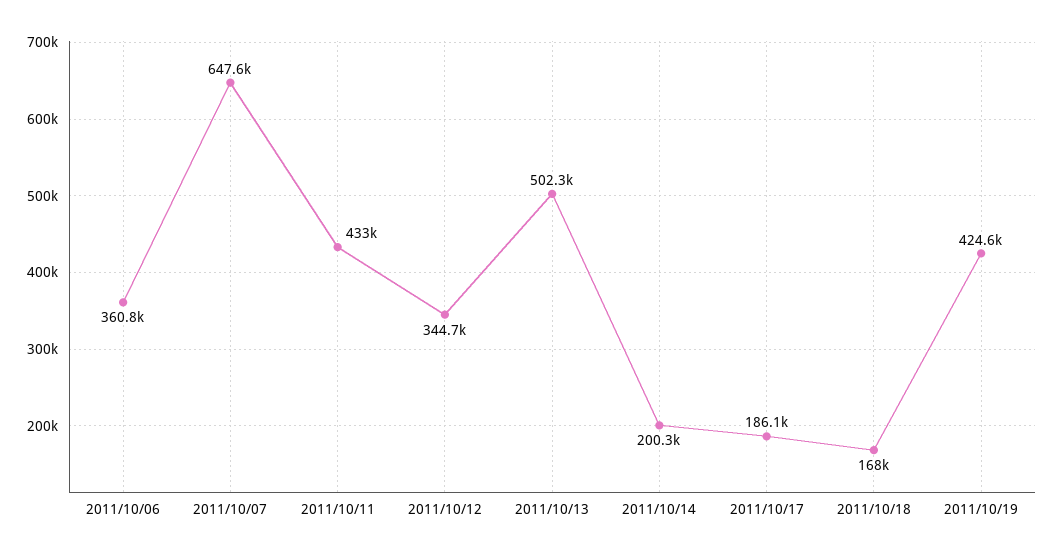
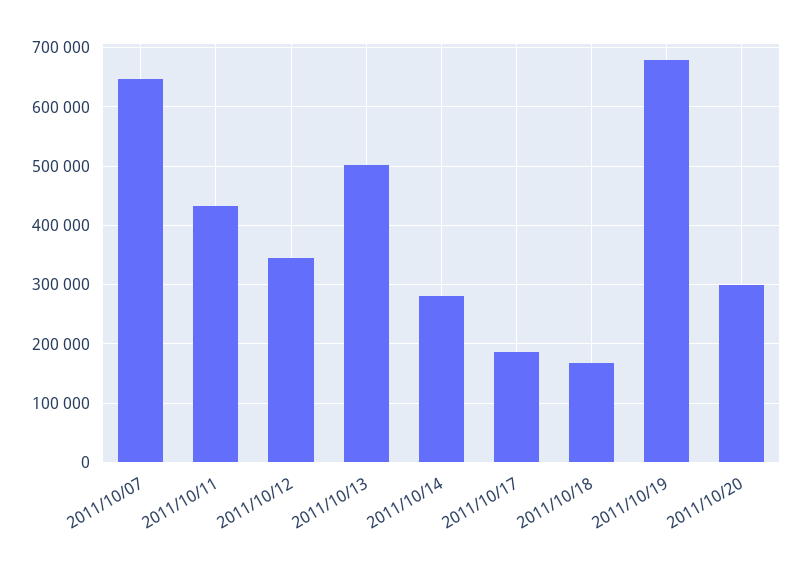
2011/10/06: 360800 -> none
2011/10/14: 200300 -> 280000
2011/10/19: 424600 -> 680000
2011/10/20: none -> 300000

